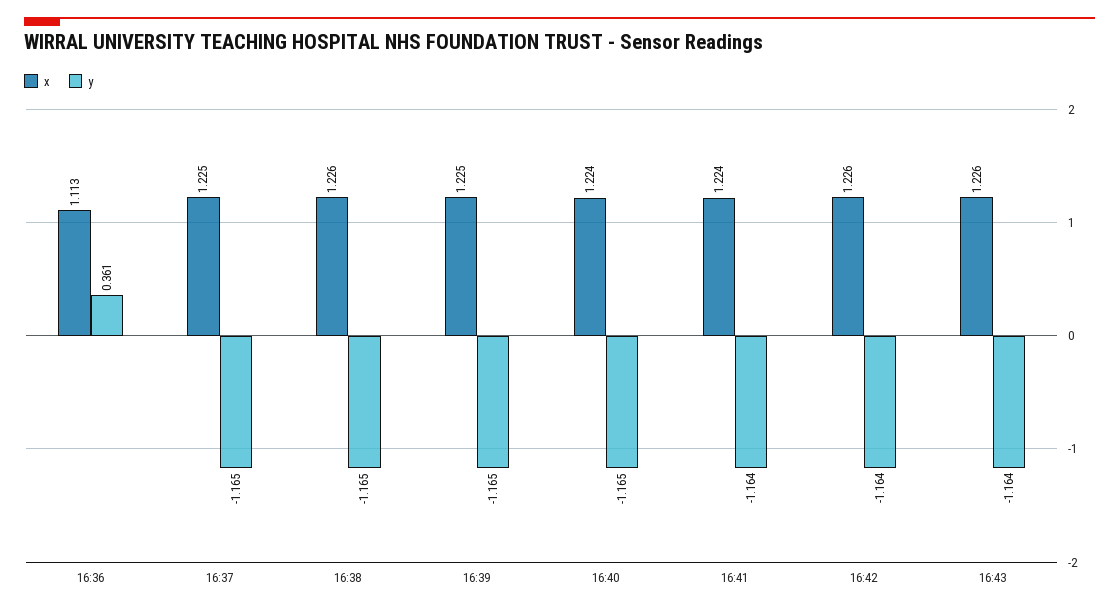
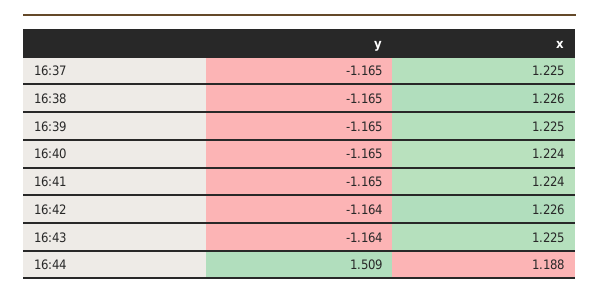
x, 16:36: 1.113 -> none
y, 16:36: 0.361 -> none
y, 16:41: -1.164 -> -1.165
x, 16:43: 1.226 -> 1.225
y, 16:44: none -> 1.509
x, 16:44: none -> 1.188

